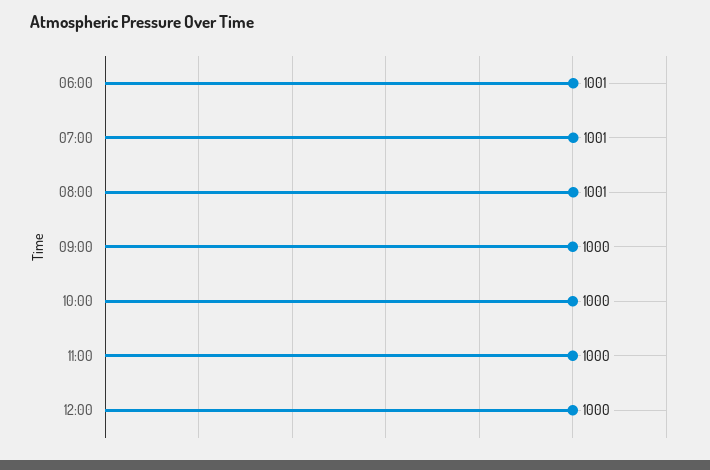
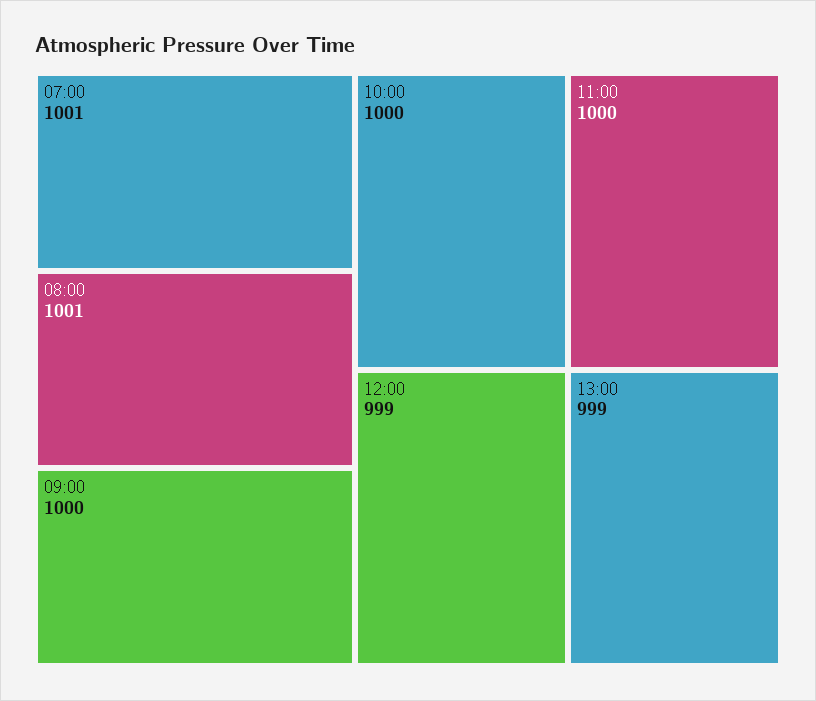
06:00: 1001 -> none
12:00: 1000 -> 999
13:00: none -> 999

